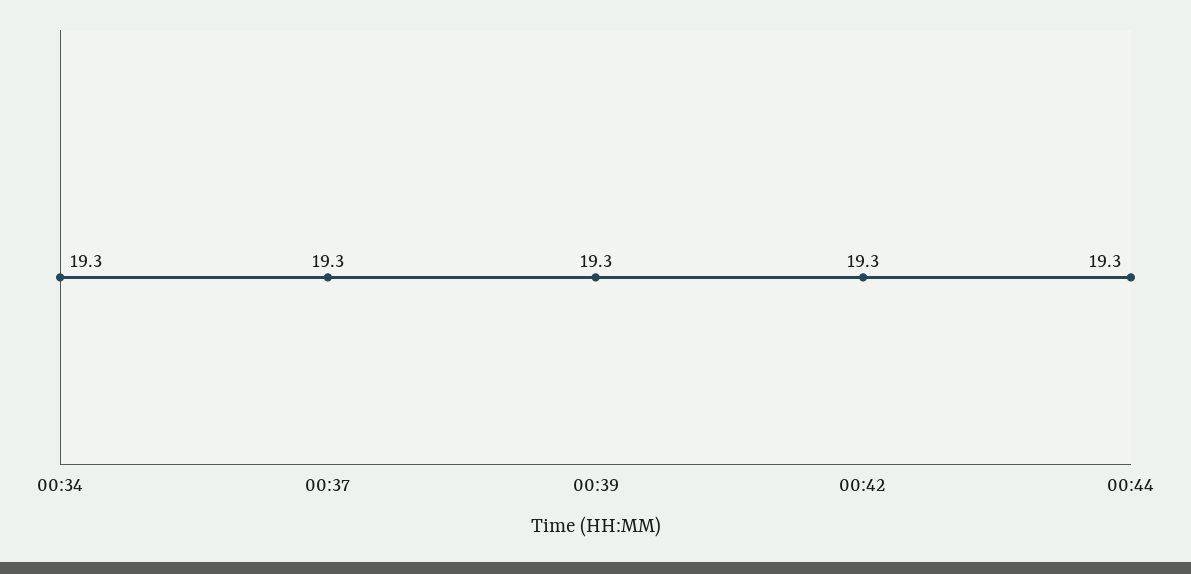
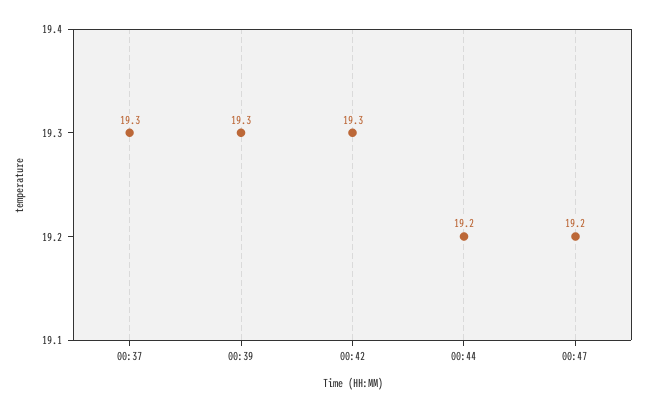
00:34: 19.3 -> none
00:44: 19.3 -> 19.2
00:47: none -> 19.2

